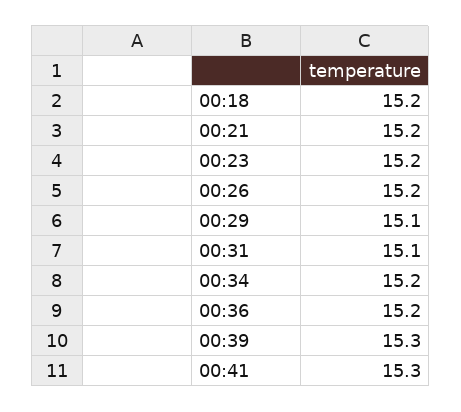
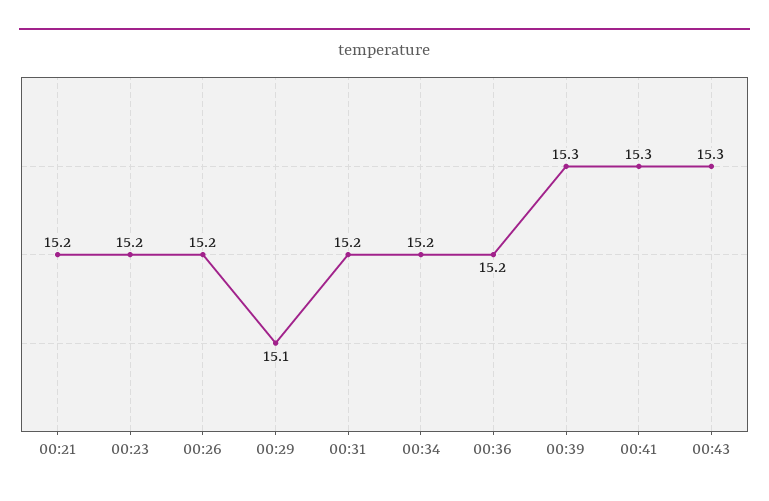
00:18: 15.2 -> none
00:31: 15.1 -> 15.2
00:43: none -> 15.3

